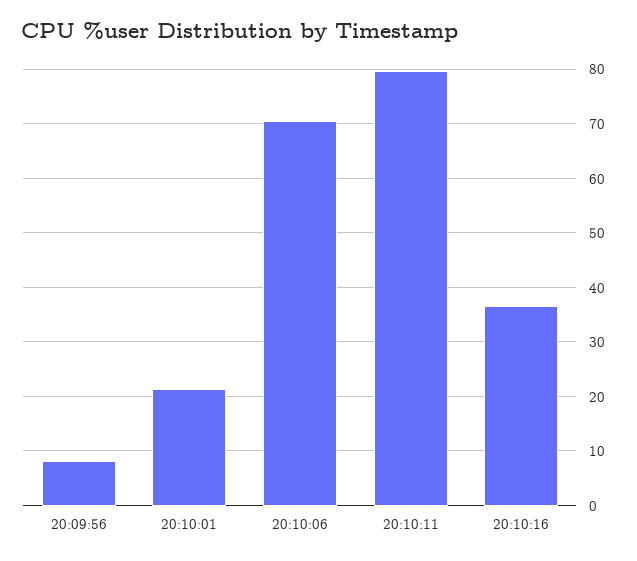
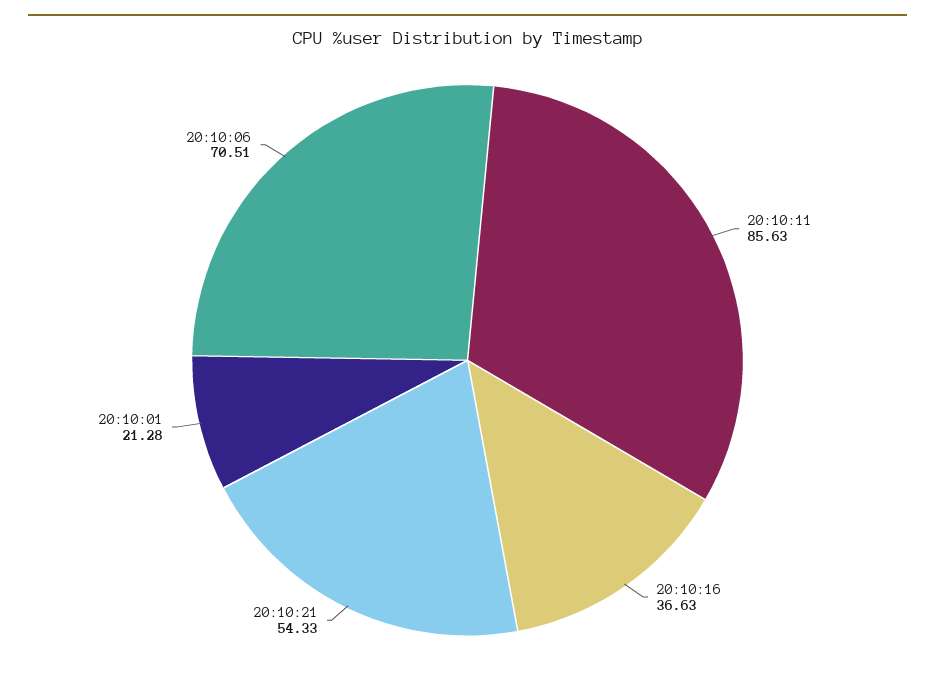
20:09:56: 8 -> none
20:10:11: 80 -> 85.63
20:10:21: none -> 54.33

